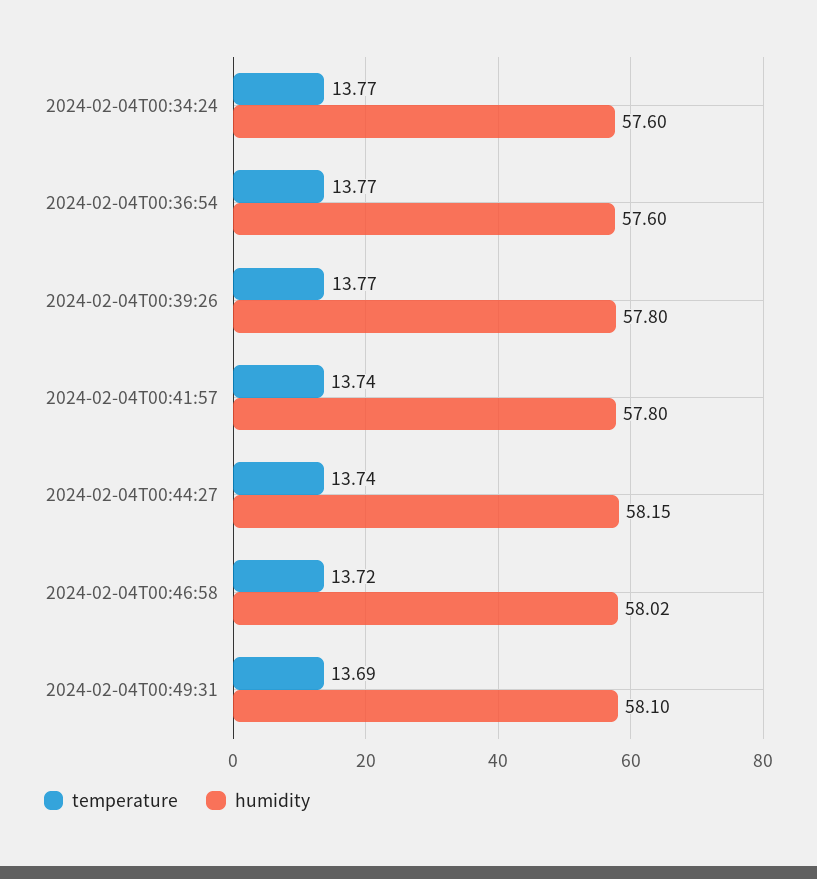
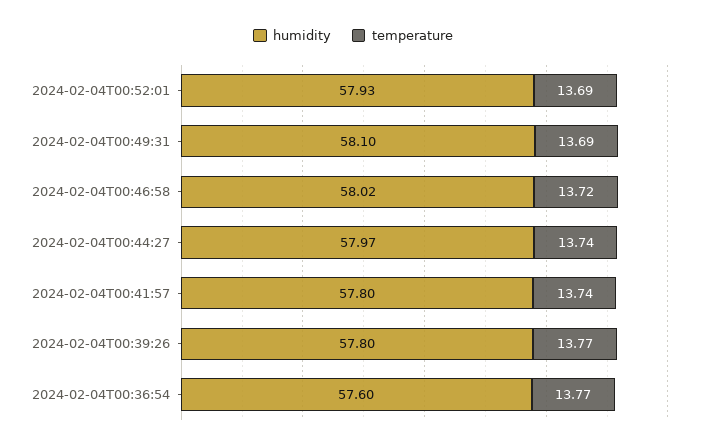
temperature, 2024-02-04T00:34:24: 13.77 -> none
humidity, 2024-02-04T00:34:24: 57.6 -> none
humidity, 2024-02-04T00:44:27: 58.15 -> 57.97
humidity, 2024-02-04T00:52:01: none -> 57.93
temperature, 2024-02-04T00:52:01: none -> 13.69

